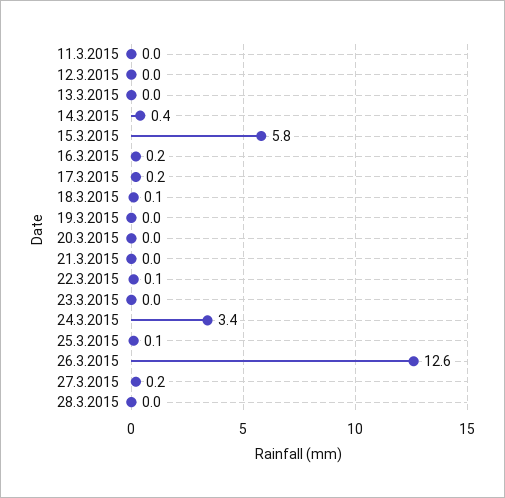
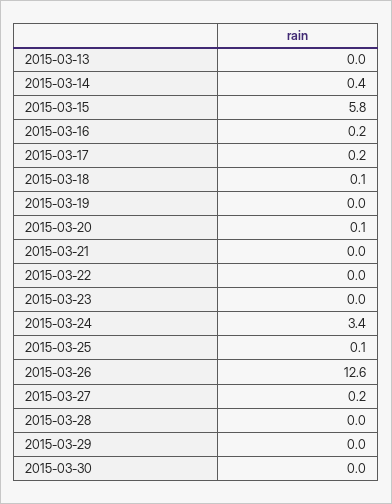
11.3.2015: 0 -> none
12.3.2015: 0 -> none
20.3.2015: 0 -> 0.1
22.3.2015: 0.1 -> 0
2015-03-29: none -> 0
2015-03-30: none -> 0

